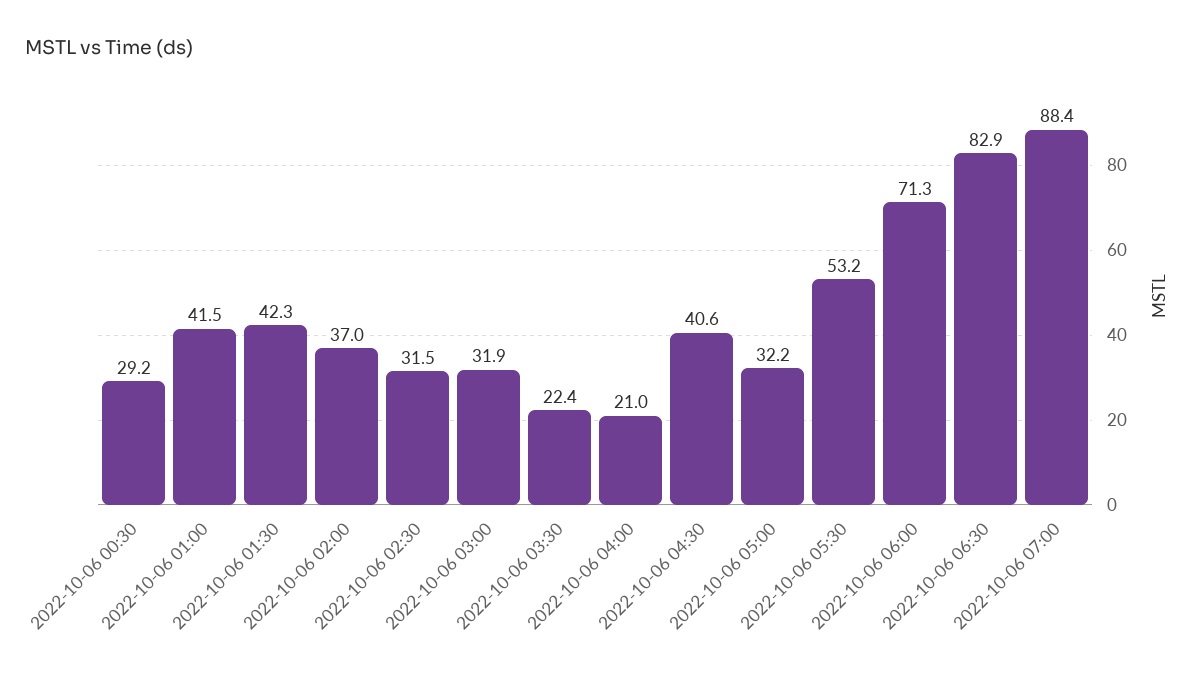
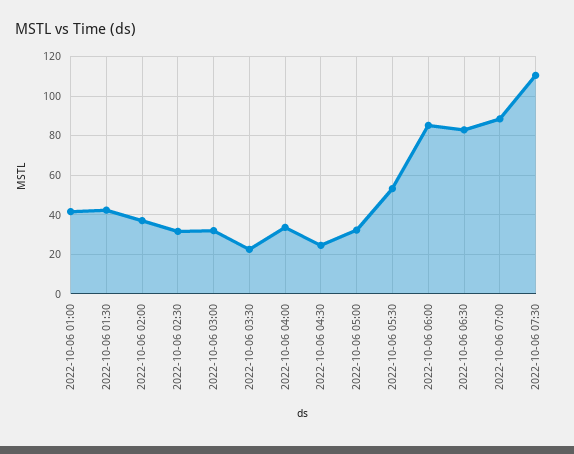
2022-10-06 00:30: 29.2 -> none
2022-10-06 04:00: 21 -> 35
2022-10-06 04:30: 40.6 -> 25
2022-10-06 06:00: 71.3 -> 85
2022-10-06 07:30: none -> 110

